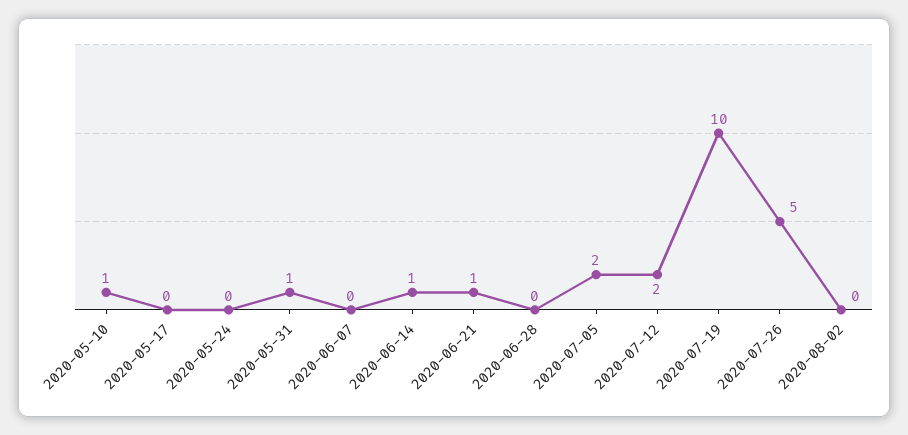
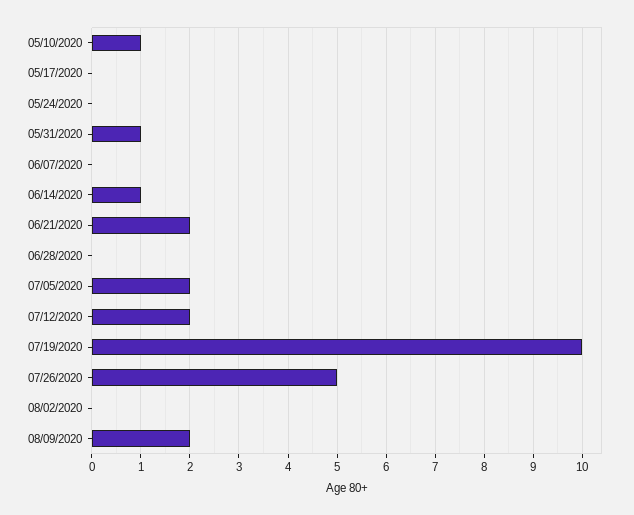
2020-06-21: 1 -> 2
08/09/2020: none -> 2

